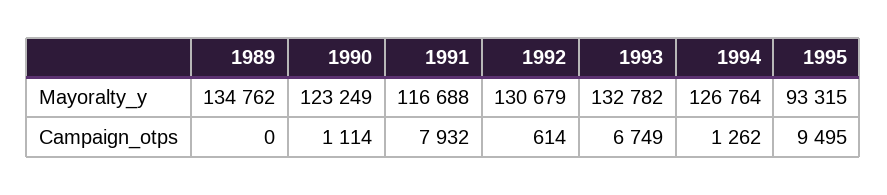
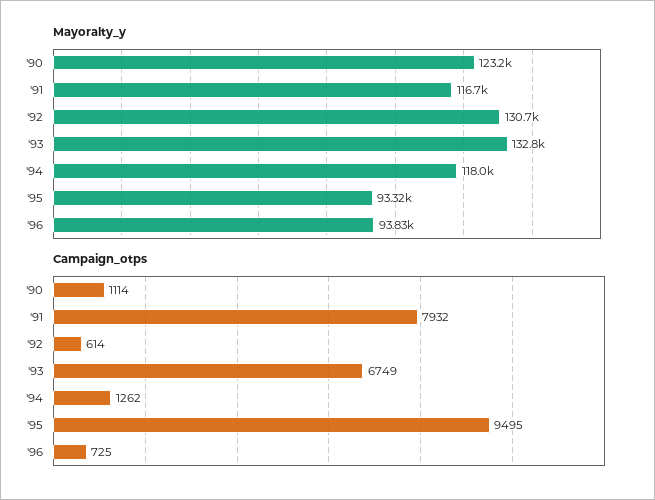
Mayoralty_y, 1989: 134762 -> none
Mayoralty_y, 1994: 126764 -> 118000
Campaign_otps, 1989: 0 -> none
Mayoralty_y, '96: none -> 93830
Campaign_otps, '96: none -> 725

